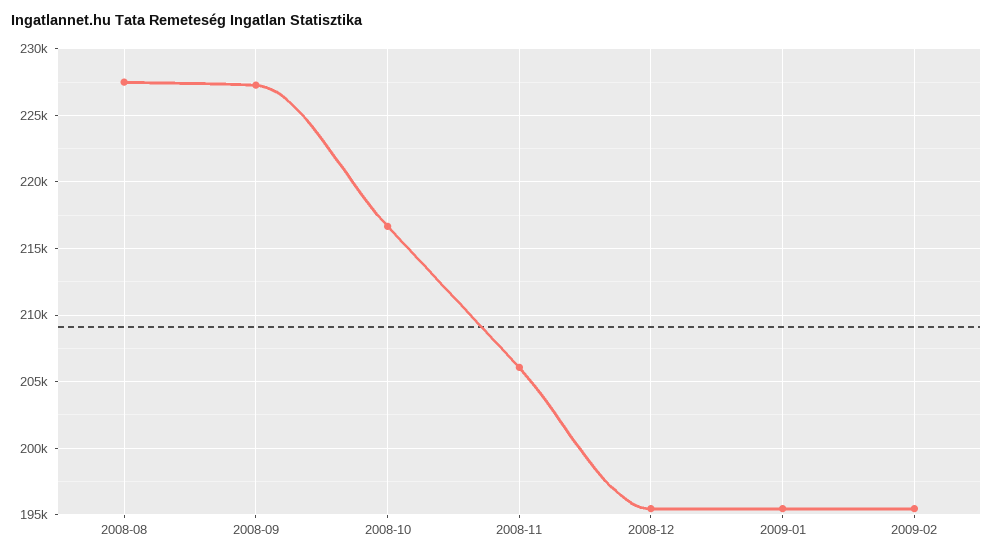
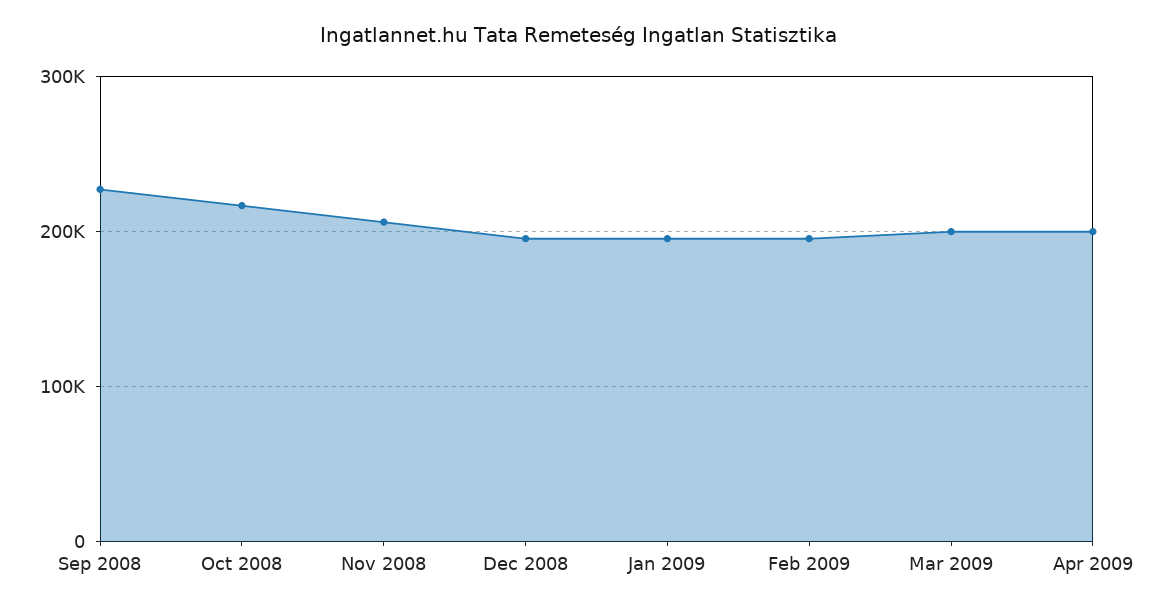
2008-08: 227500 -> none
Mar 2009: none -> 200000
Apr 2009: none -> 200000

